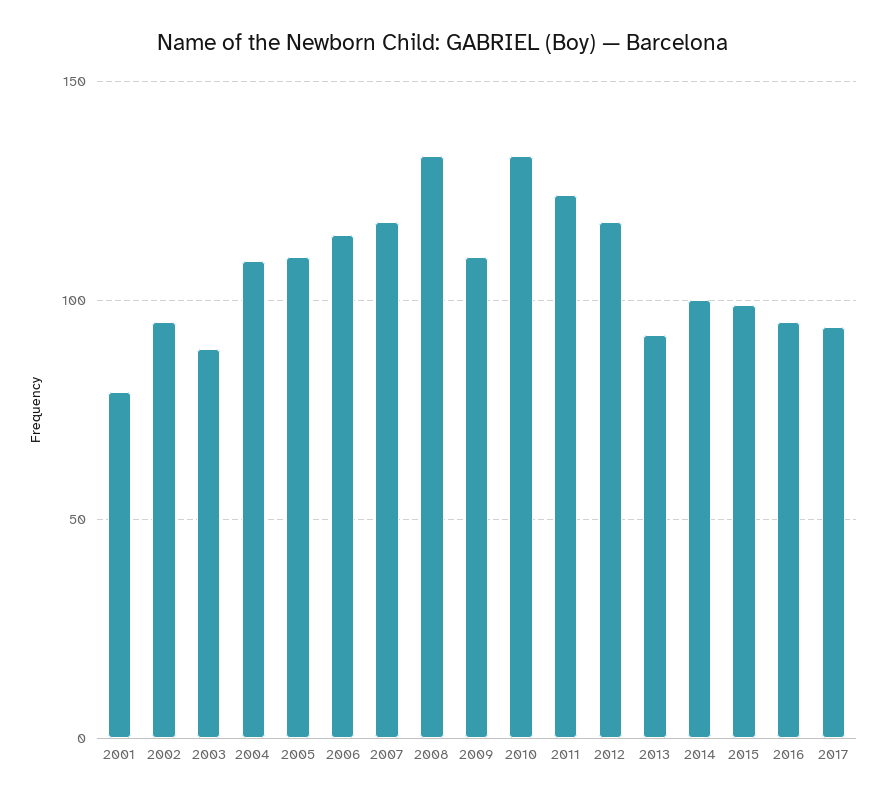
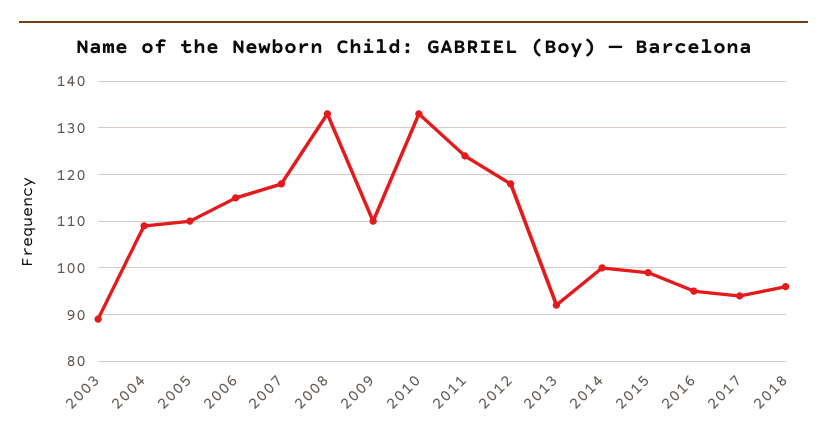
2001: 80 -> none
2002: 95 -> none
2018: none -> 95

